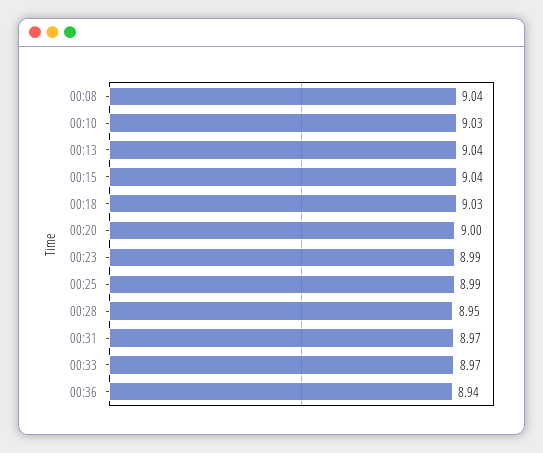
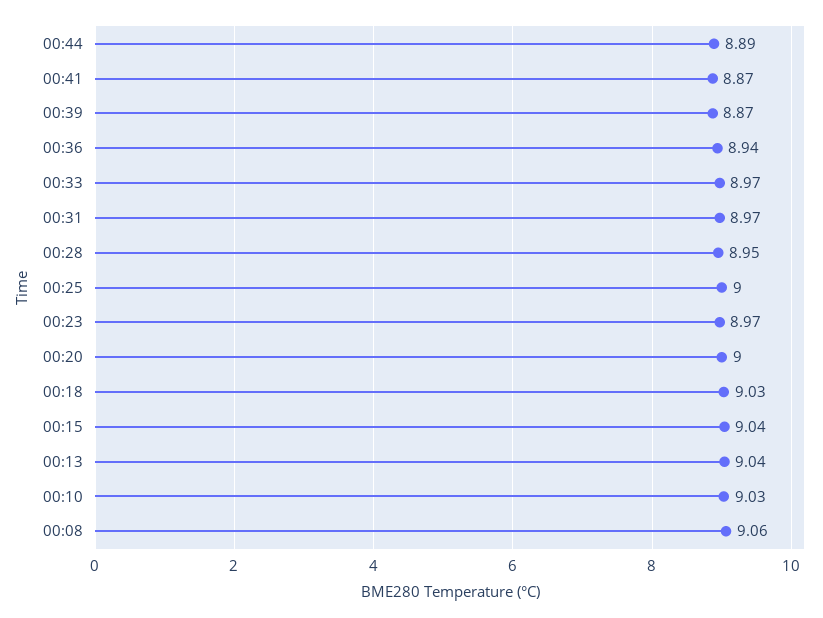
00:08: 9.04 -> 9.06
00:23: 8.99 -> 8.97
00:25: 8.99 -> 9
00:44: none -> 8.89
00:41: none -> 8.87
00:39: none -> 8.87

